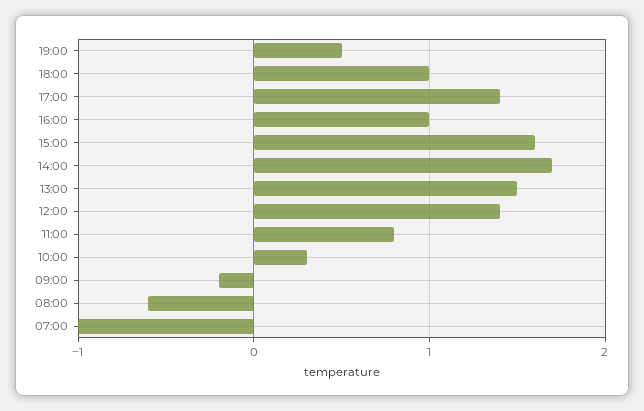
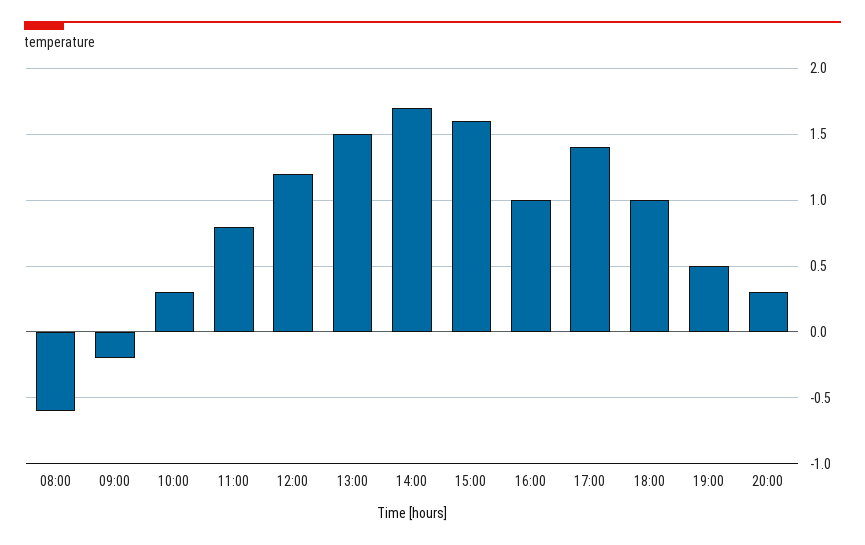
12:00: 1.4 -> 1.2
07:00: -1 -> none
20:00: none -> 0.3

